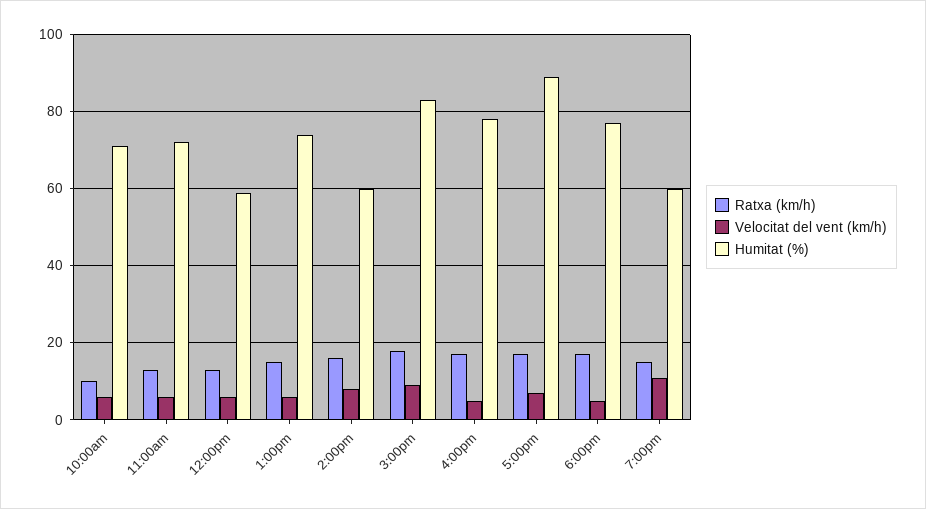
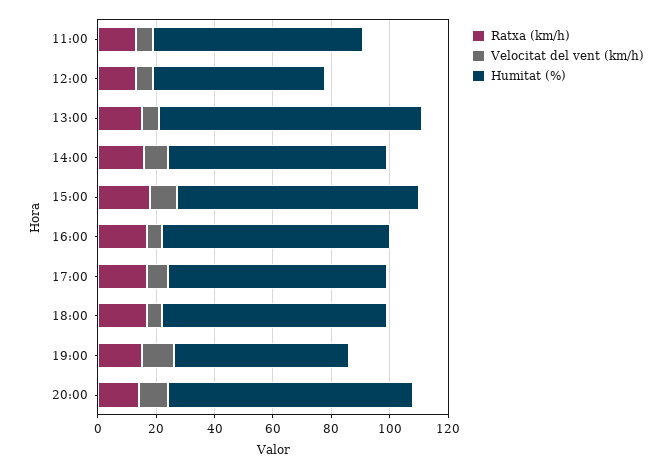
Ratxa (km/h), 10:00am: 10 -> none
Velocitat del vent (km/h), 10:00am: 5 -> none
Humitat (%), 10:00am: 70 -> none
Humitat (%), 1:00pm: 75 -> 90
Humitat (%), 2:00pm: 60 -> 75
Humitat (%), 5:00pm: 90 -> 75
Ratxa (km/h), 20:00: none -> 15
Velocitat del vent (km/h), 20:00: none -> 10
Humitat (%), 20:00: none -> 85

